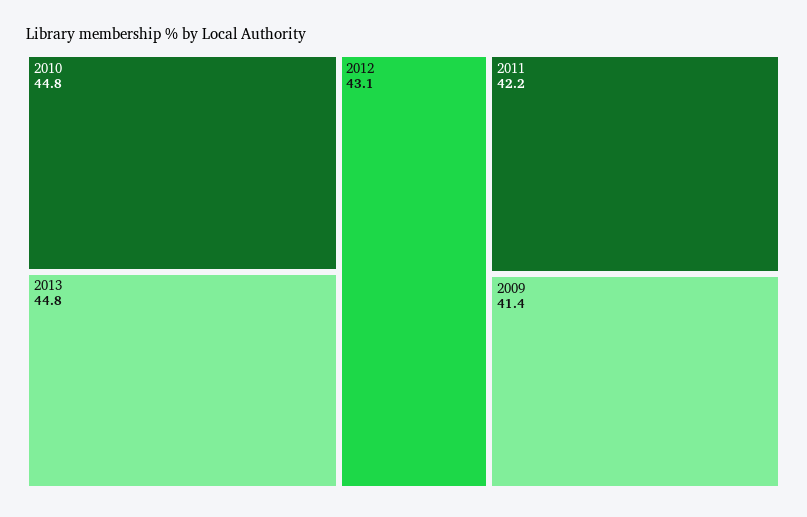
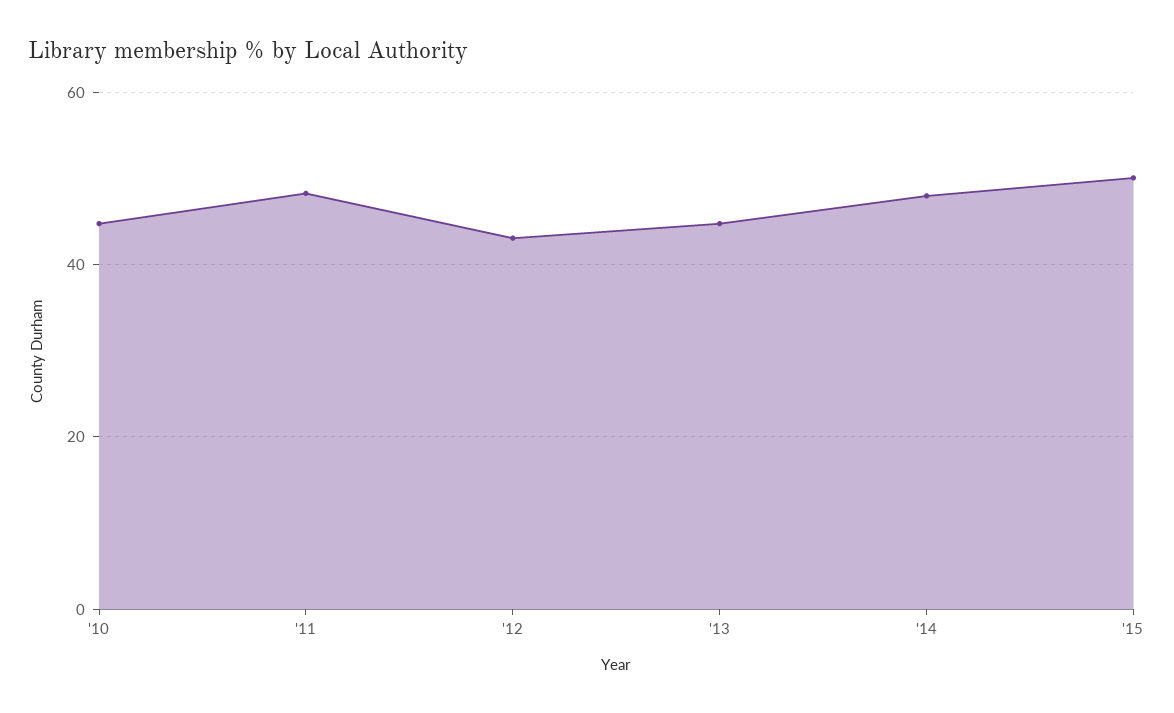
2011: 42.2 -> 48
2009: 41.4 -> none
'14: none -> 48
'15: none -> 50

